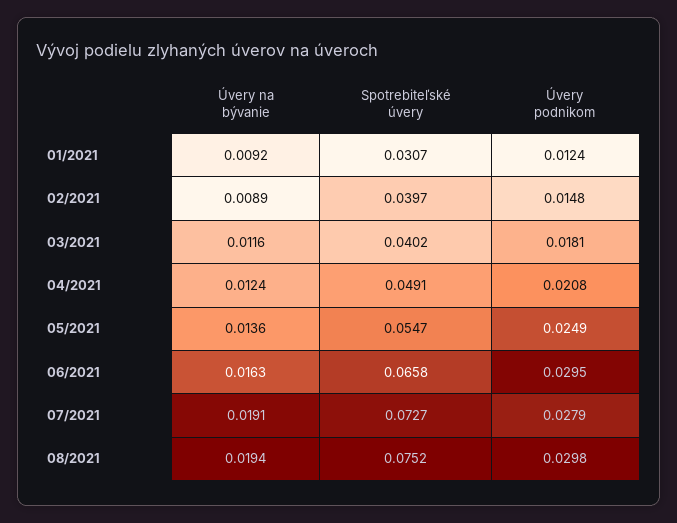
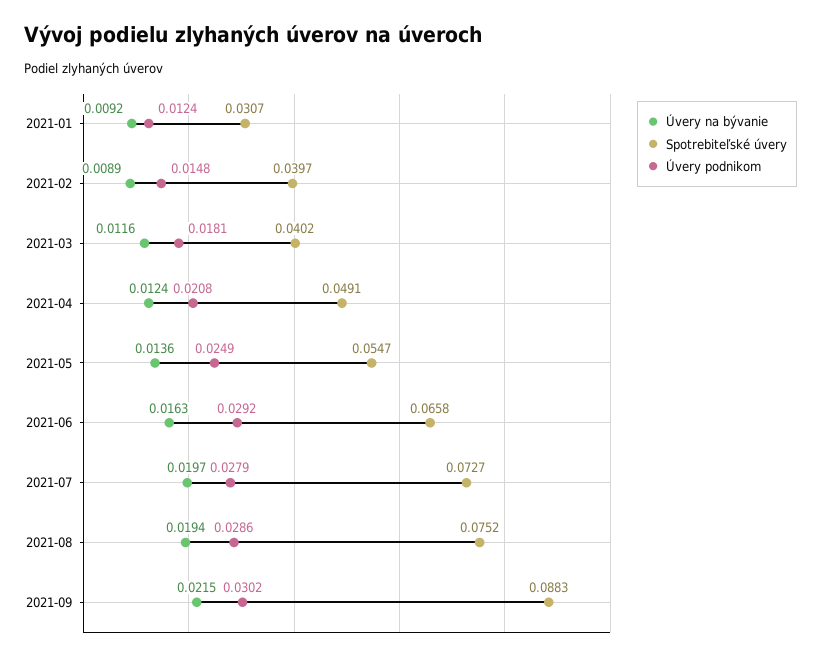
Úvery podnikom, 06/2021: 0.0295 -> 0.0292
Úvery na bývanie, 07/2021: 0.0191 -> 0.0197
Úvery podnikom, 08/2021: 0.0298 -> 0.0286
Úvery na bývanie, 2021-09: none -> 0.0215
Spotrebiteľské úvery, 2021-09: none -> 0.0883
Úvery podnikom, 2021-09: none -> 0.0302

